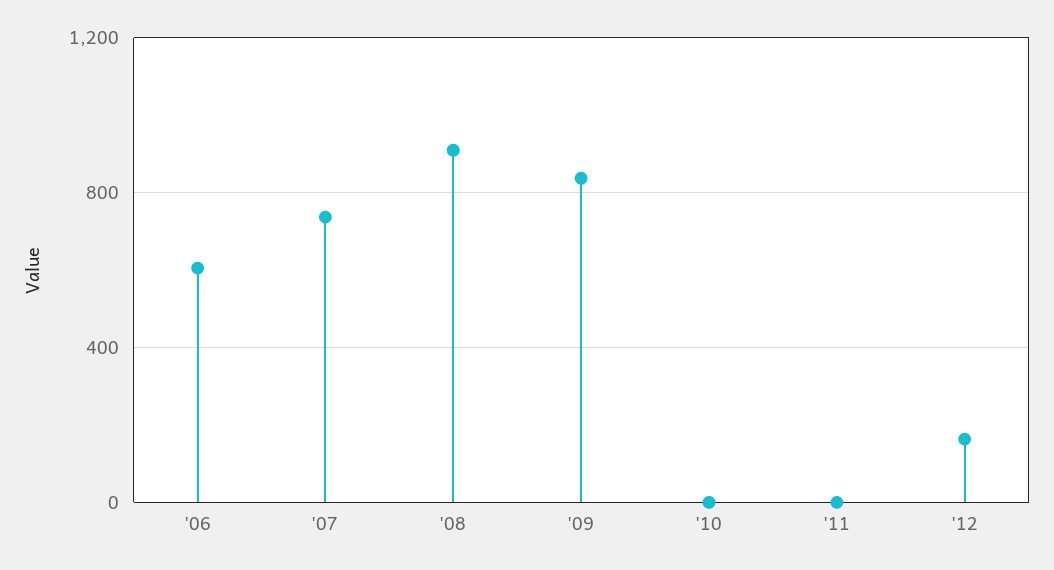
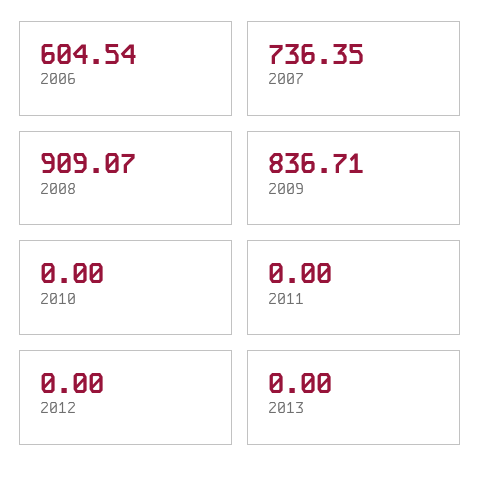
'12: 150 -> 0
2013: none -> 0

